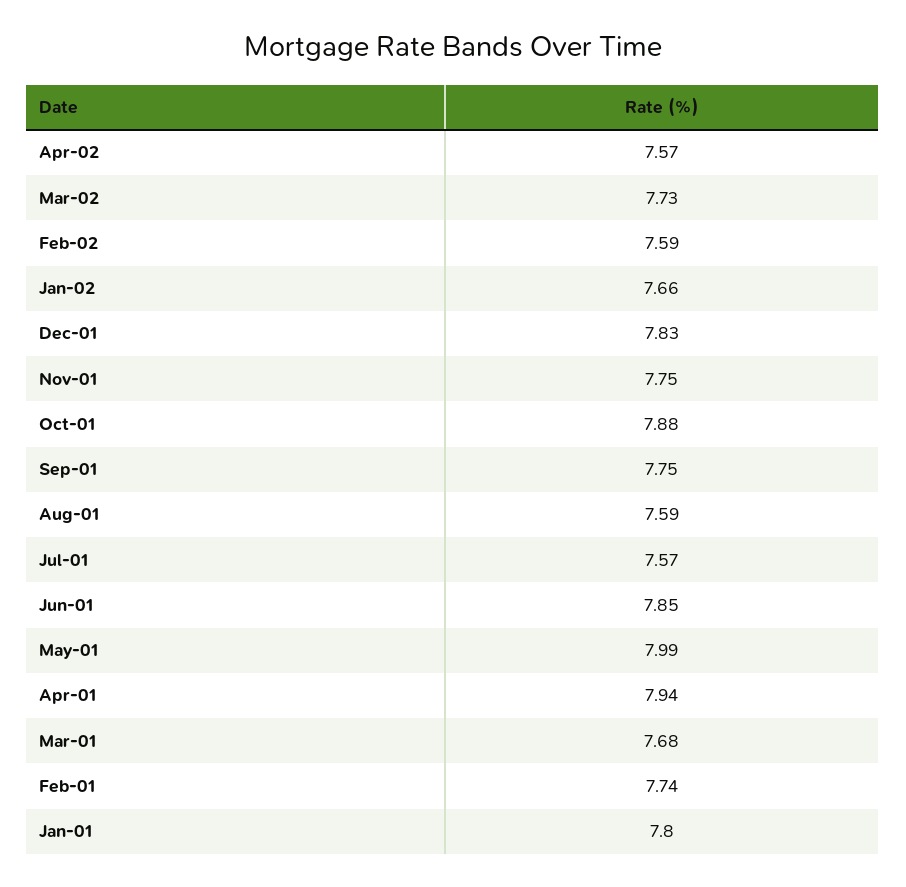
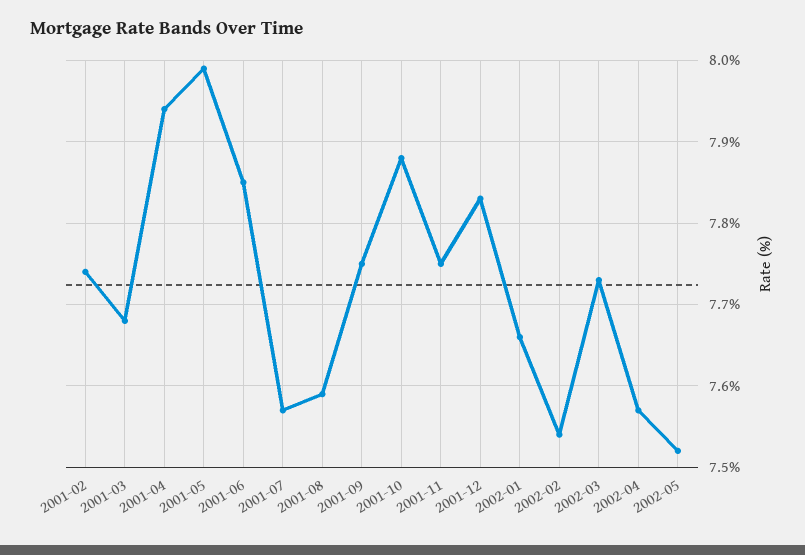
Feb-02: 7.59 -> 7.54
Jan-01: 7.8 -> none
2002-05: none -> 7.52

